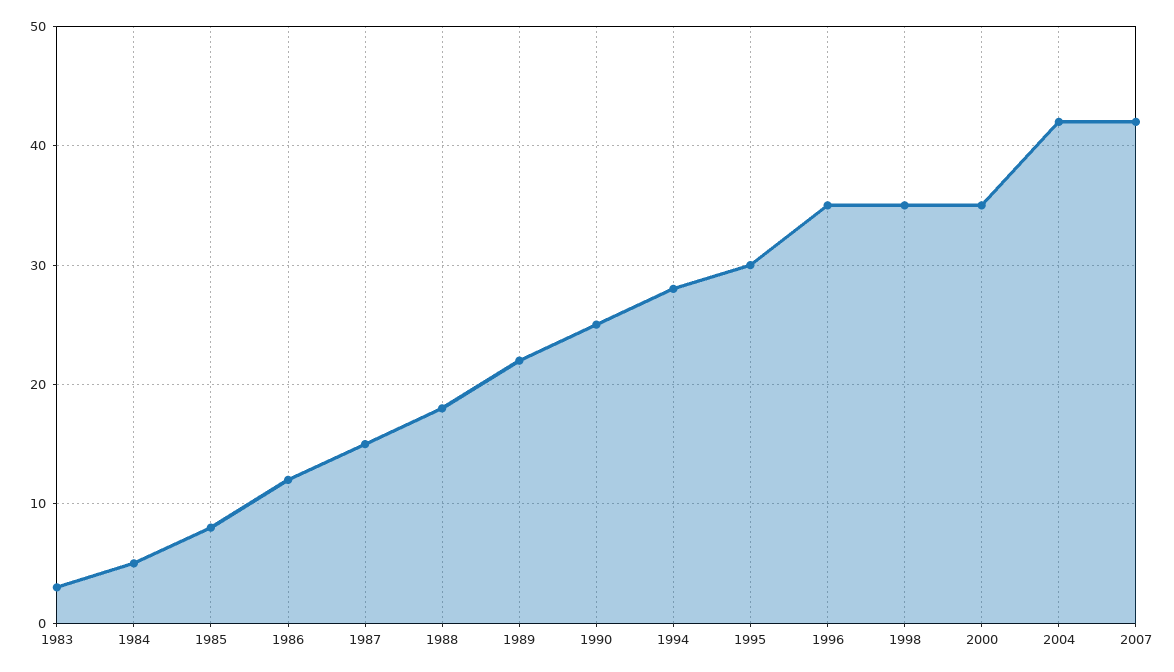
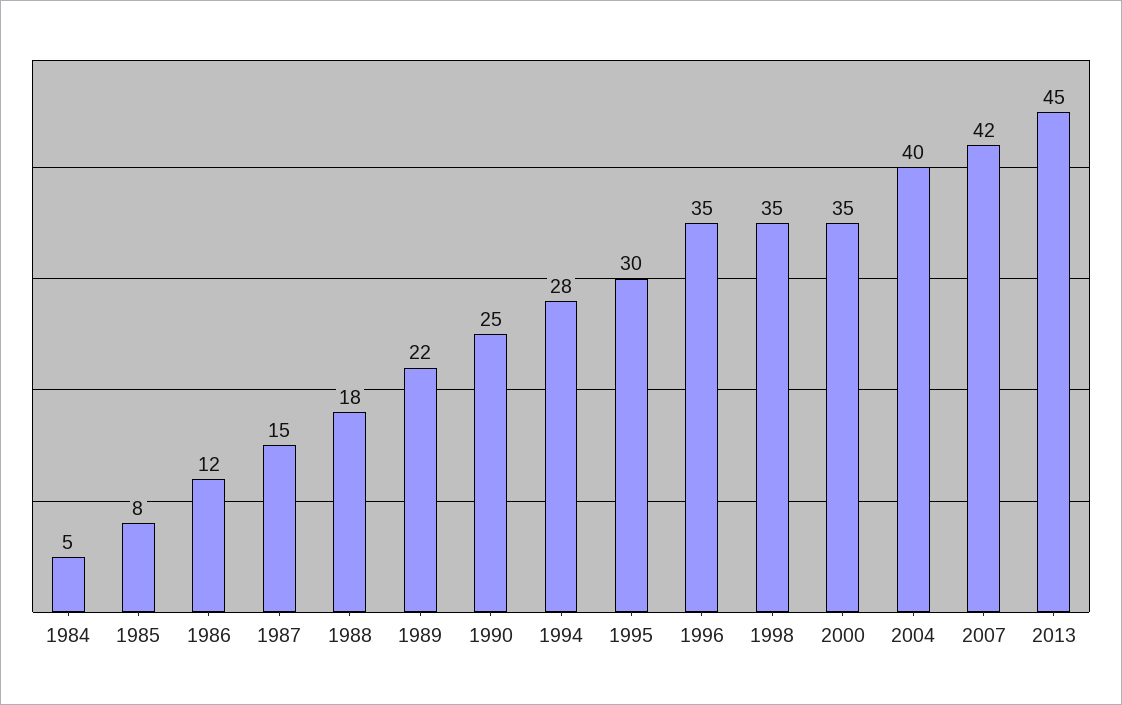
1983: 3 -> none
2004: 42 -> 40
2013: none -> 45

